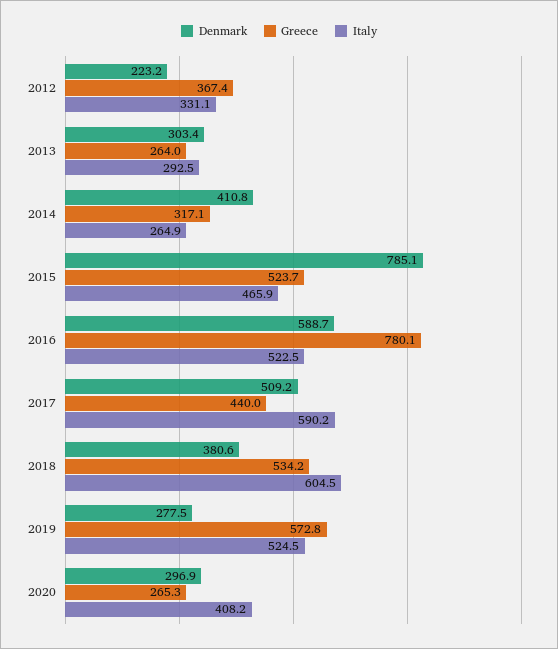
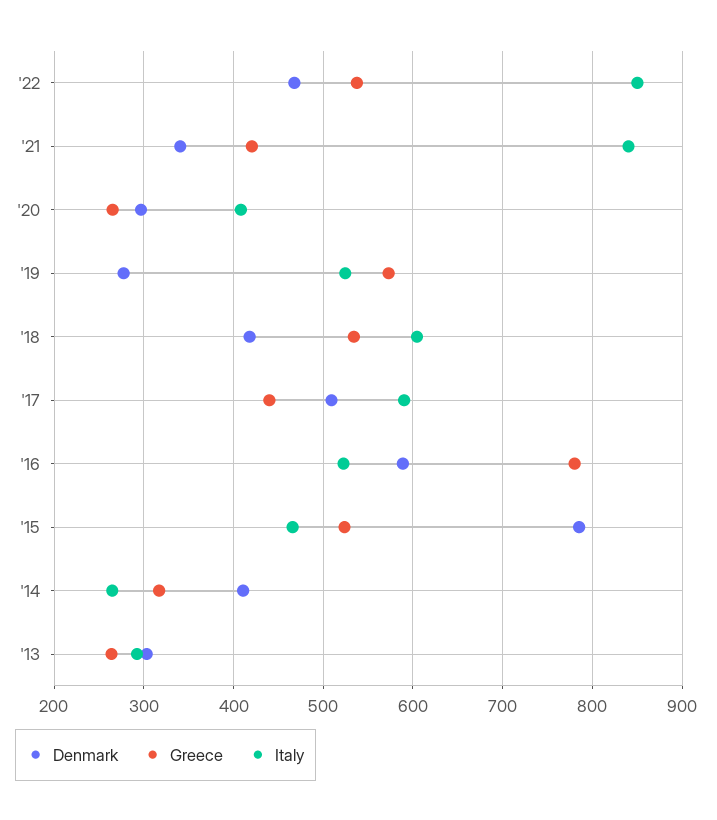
Denmark, 2012: 223.2 -> none
Greece, 2012: 367.4 -> none
Italy, 2012: 331.1 -> none
Denmark, 2018: 380.6 -> 420
Denmark, '22: none -> 470
Greece, '22: none -> 540
Italy, '22: none -> 850
Denmark, '21: none -> 340
Greece, '21: none -> 420
Italy, '21: none -> 840

